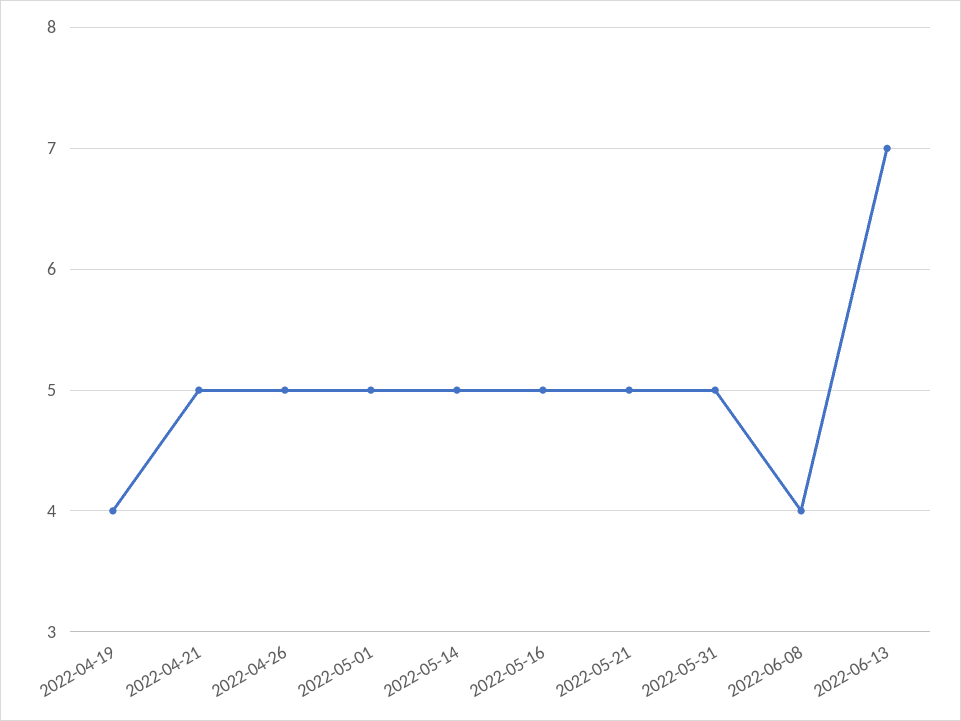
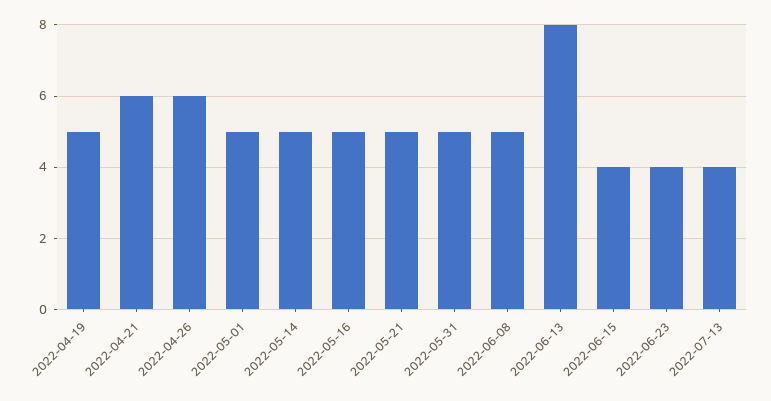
2022-04-19: 4 -> 5
2022-04-21: 5 -> 6
2022-04-26: 5 -> 6
2022-06-08: 4 -> 5
2022-06-13: 7 -> 8
2022-06-15: none -> 4
2022-06-23: none -> 4
2022-07-13: none -> 4

